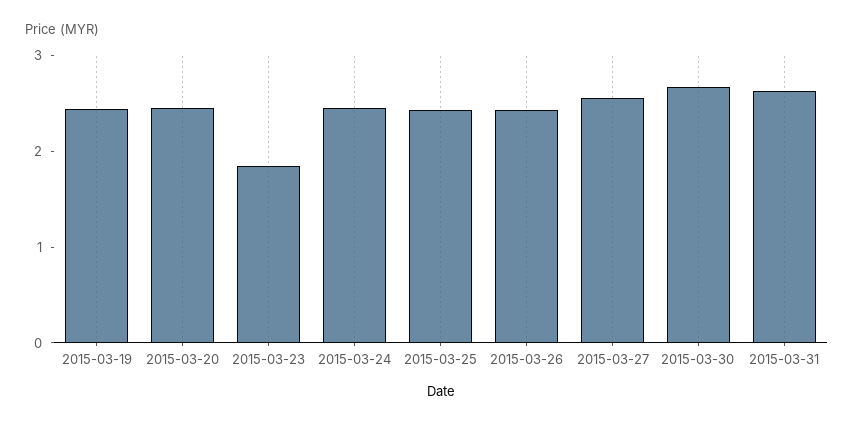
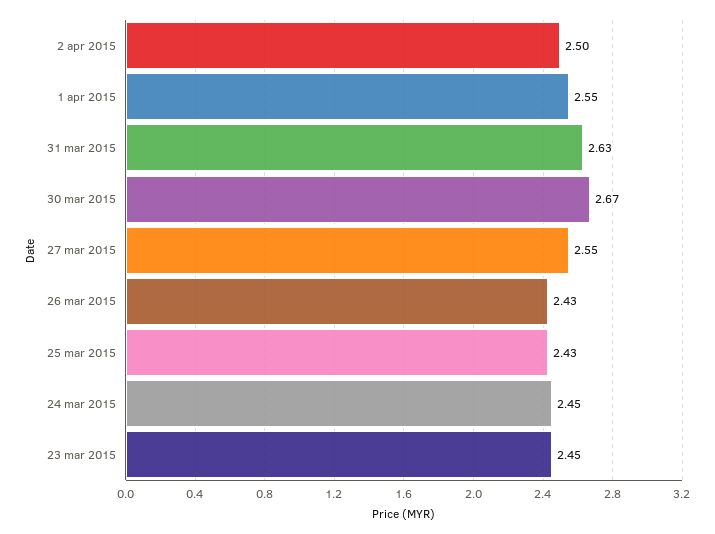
2015-03-19: 2.4 -> none
2015-03-20: 2.4 -> none
2015-03-23: 1.8 -> 2.45
2 apr 2015: none -> 2.5
1 apr 2015: none -> 2.55

